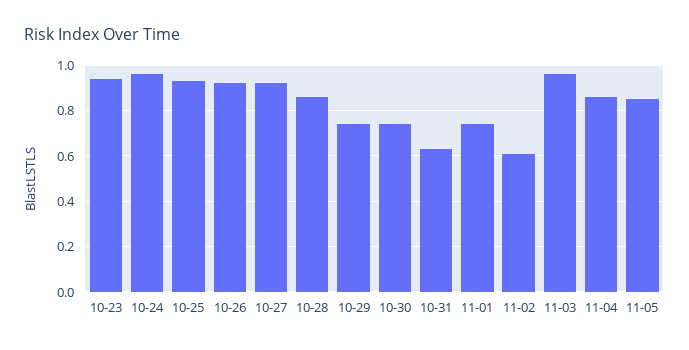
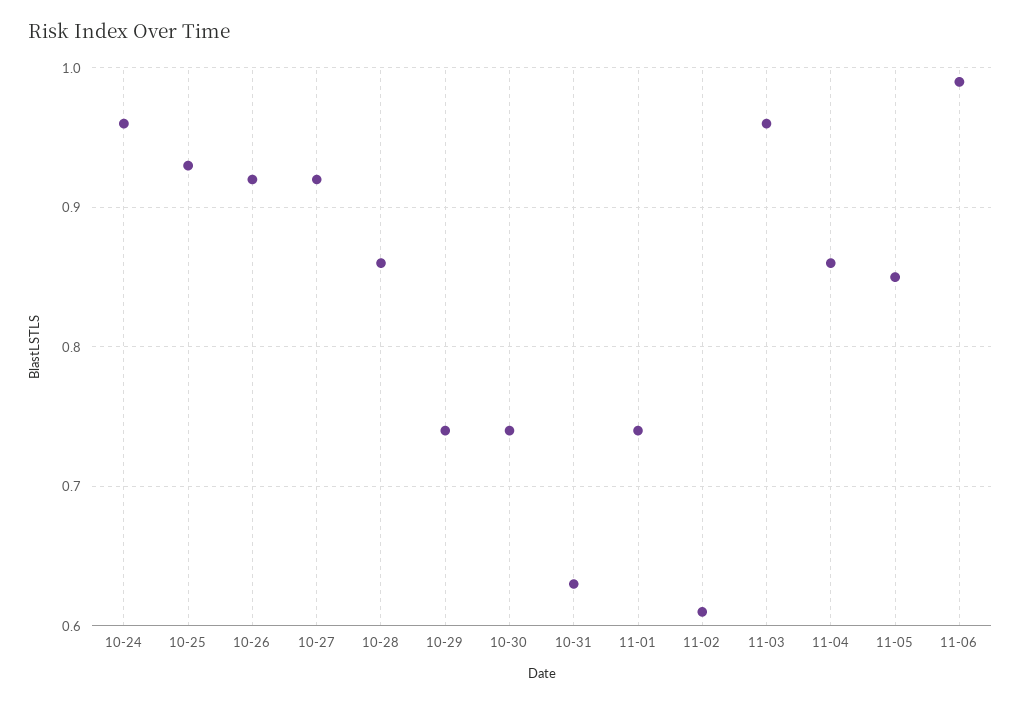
10-23: 0.95 -> none
11-06: none -> 0.99

